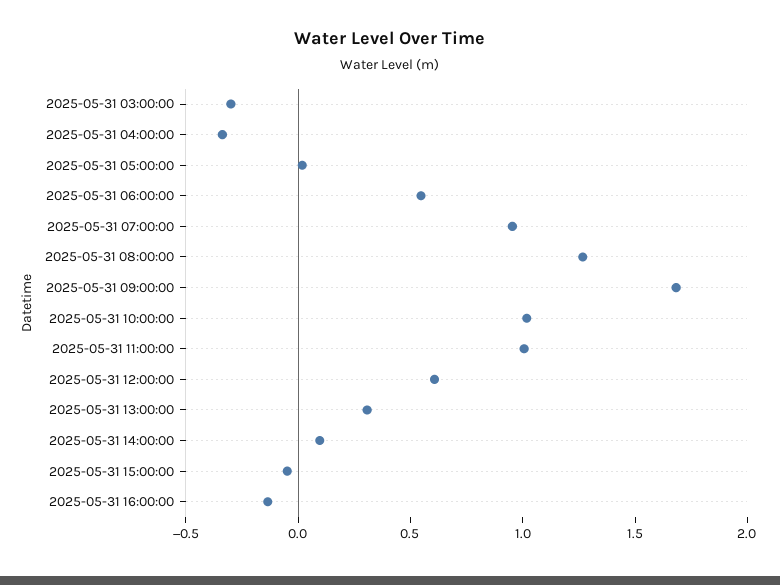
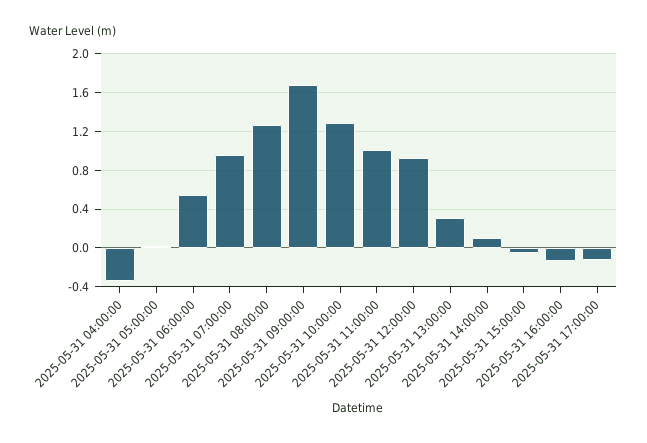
2025-05-31 03:00:00: -0.3 -> none
2025-05-31 10:00:00: 1 -> 1.3
2025-05-31 12:00:00: 0.6 -> 0.9
2025-05-31 17:00:00: none -> -0.1

